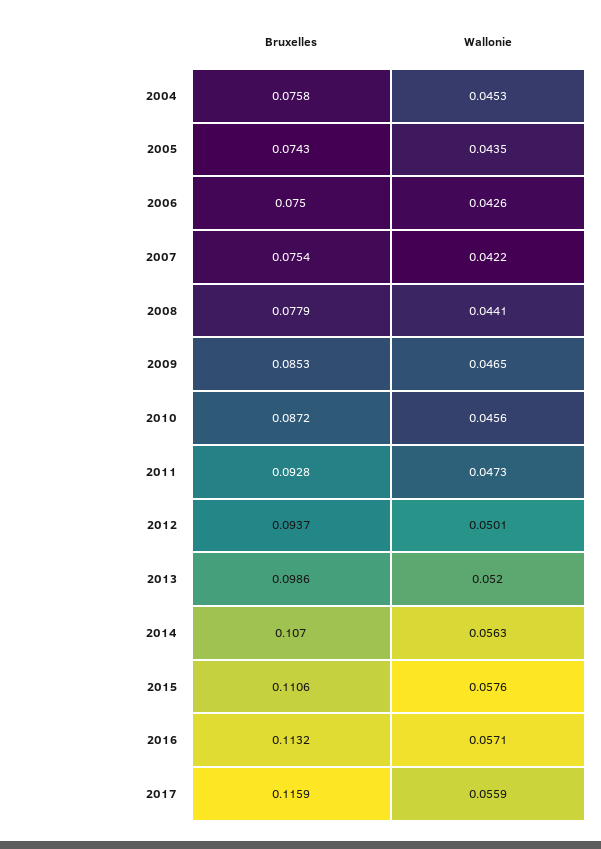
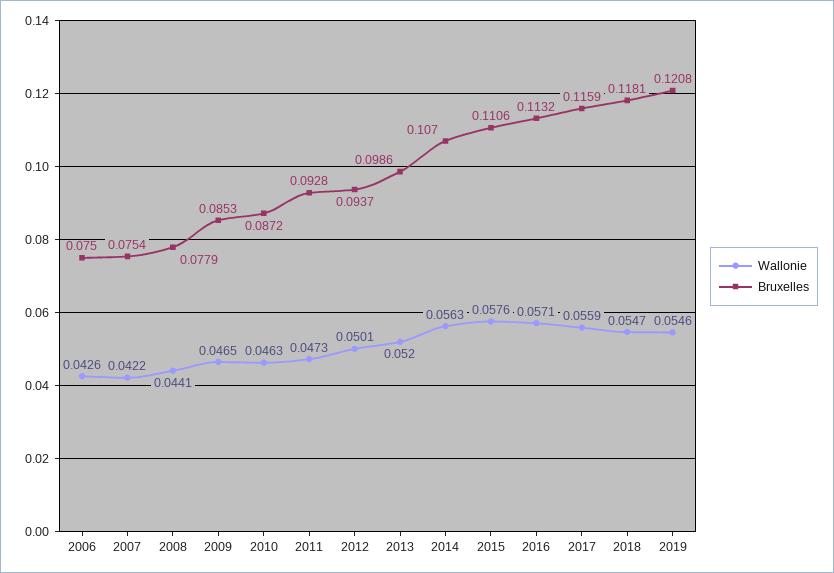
Bruxelles, 2004: 0.0758 -> none
Wallonie, 2004: 0.0453 -> none
Bruxelles, 2005: 0.0743 -> none
Wallonie, 2005: 0.0435 -> none
Wallonie, 2010: 0.0456 -> 0.0463
Wallonie, 2018: none -> 0.0547
Bruxelles, 2018: none -> 0.1181
Wallonie, 2019: none -> 0.0546
Bruxelles, 2019: none -> 0.1208

